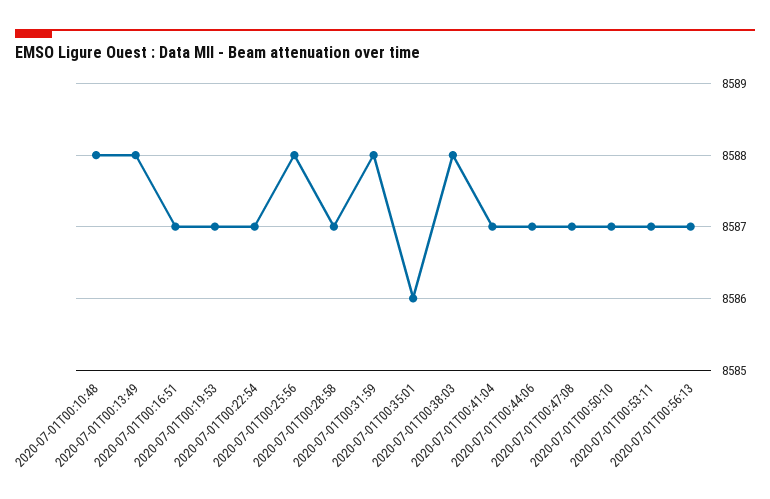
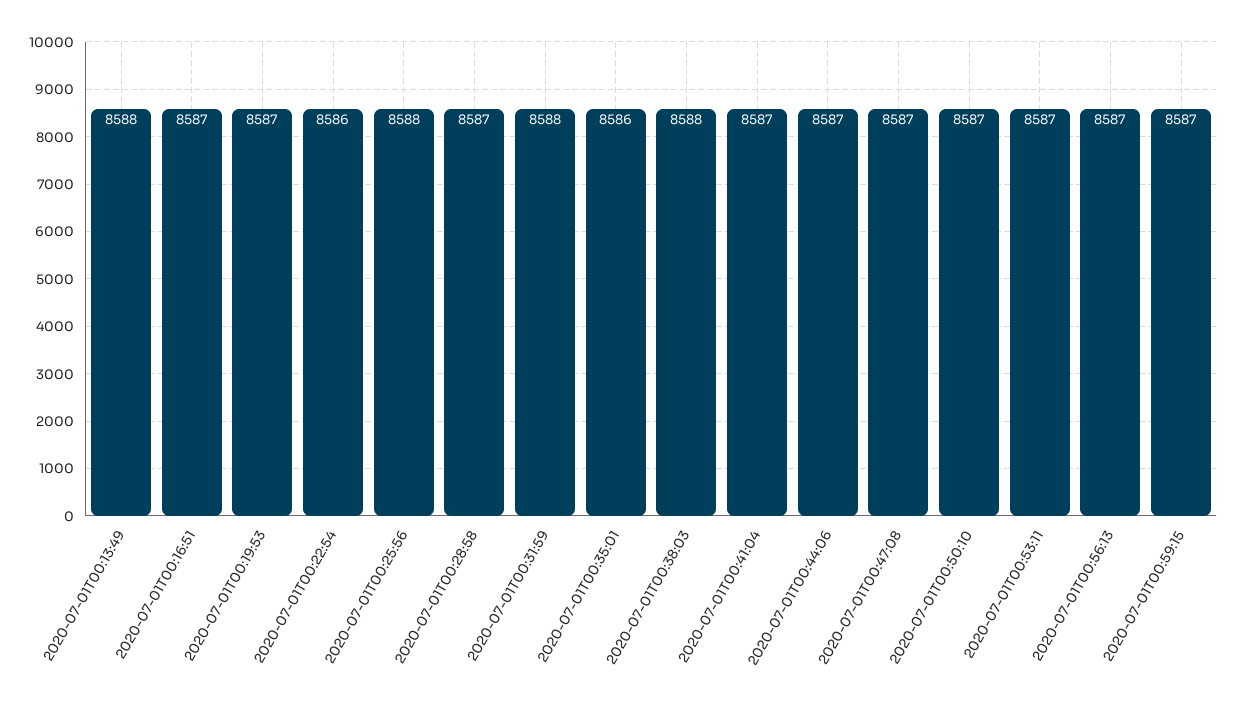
2020-07-01T00:10:48: 8588 -> none
2020-07-01T00:22:54: 8587 -> 8586
2020-07-01T00:59:15: none -> 8587

